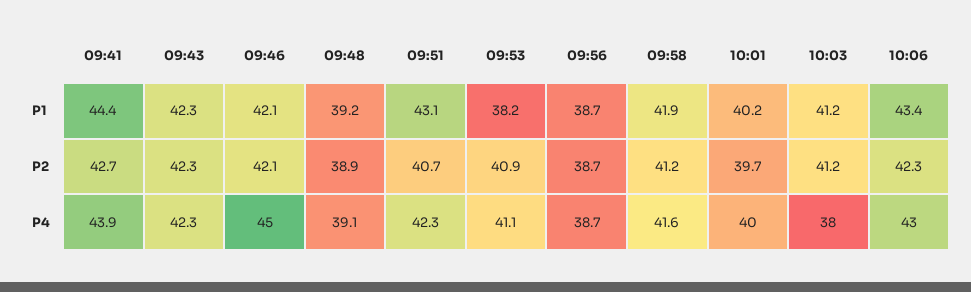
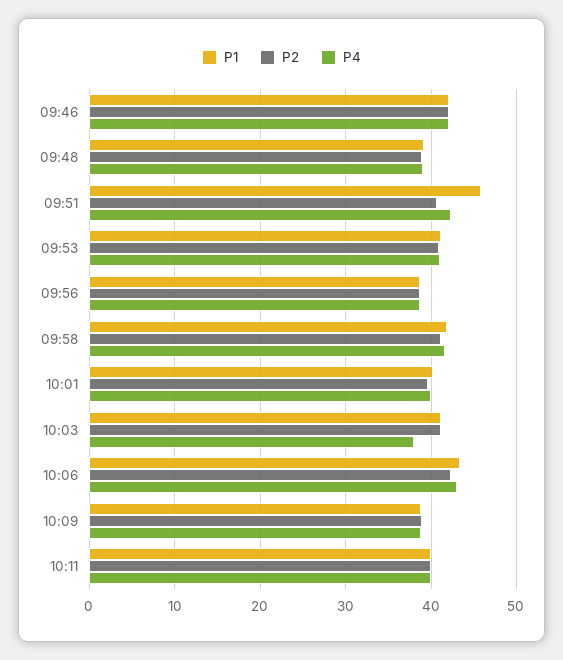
P1, 09:41: 44.4 -> none
P1, 09:43: 42.3 -> none
P1, 09:51: 43.1 -> 46
P1, 09:53: 38.2 -> 41
P2, 09:41: 42.7 -> none
P2, 09:43: 42.3 -> none
P4, 09:41: 43.9 -> none
P4, 09:43: 42.3 -> none
P4, 09:46: 45 -> 42
P1, 10:09: none -> 39
P2, 10:09: none -> 39
P4, 10:09: none -> 39
P1, 10:11: none -> 40
P2, 10:11: none -> 40
P4, 10:11: none -> 40

